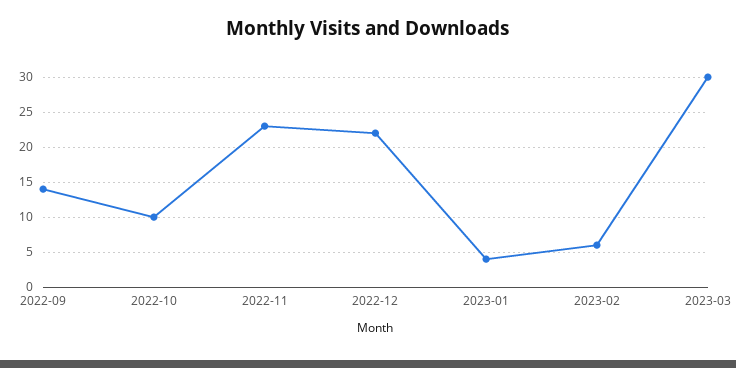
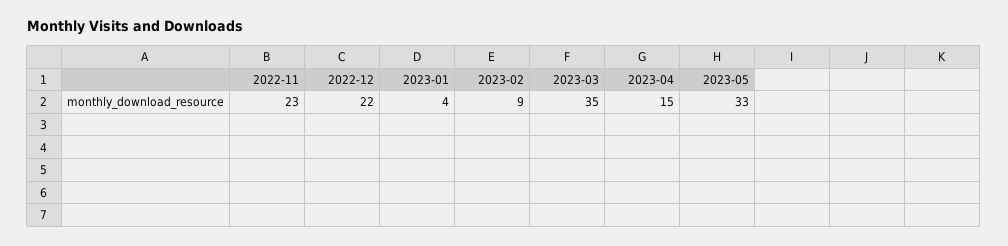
2022-09: 14 -> none
2022-10: 10 -> none
2023-02: 6 -> 9
2023-03: 30 -> 35
2023-04: none -> 15
2023-05: none -> 33

